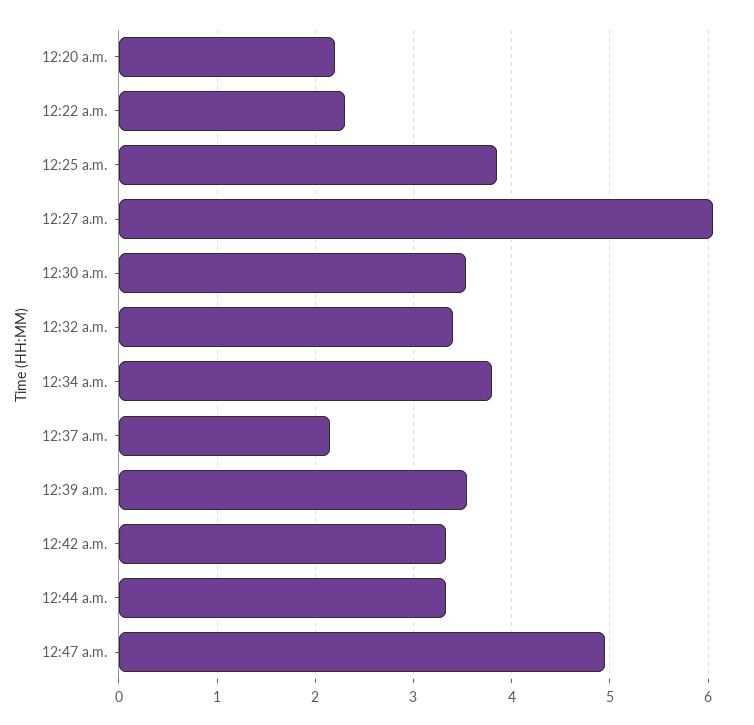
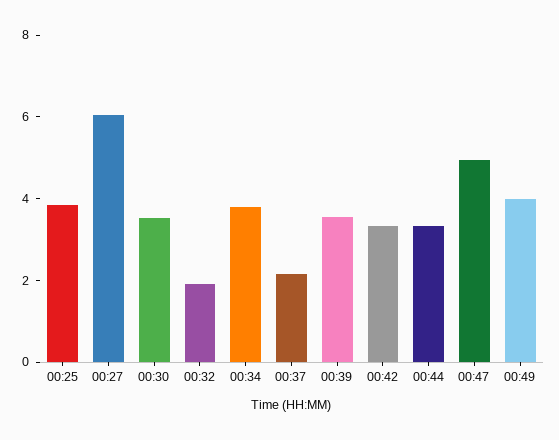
12:20 a.m.: 2.2 -> none
12:22 a.m.: 2.3 -> none
12:32 a.m.: 3.4 -> 2
00:49: none -> 4

